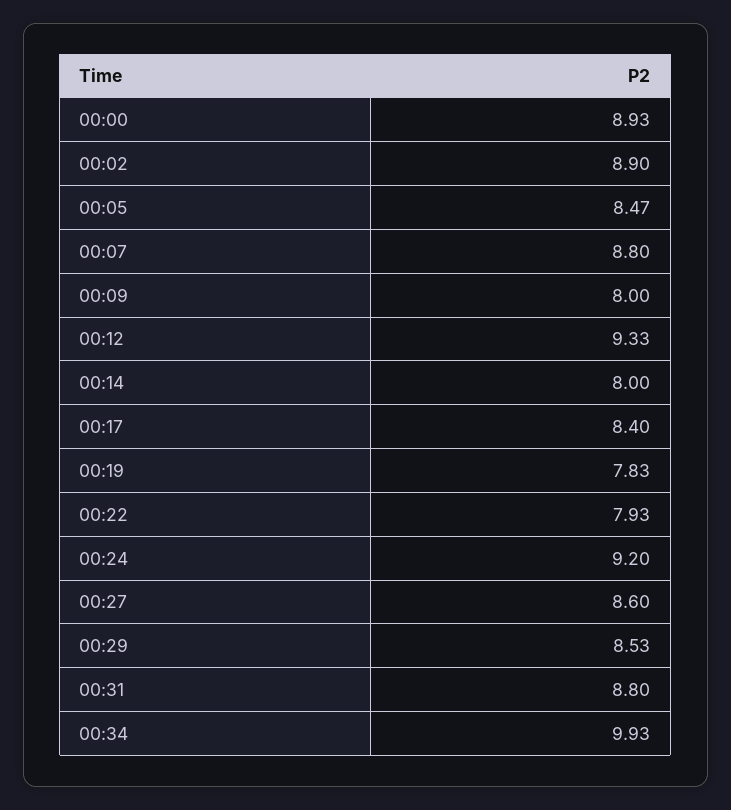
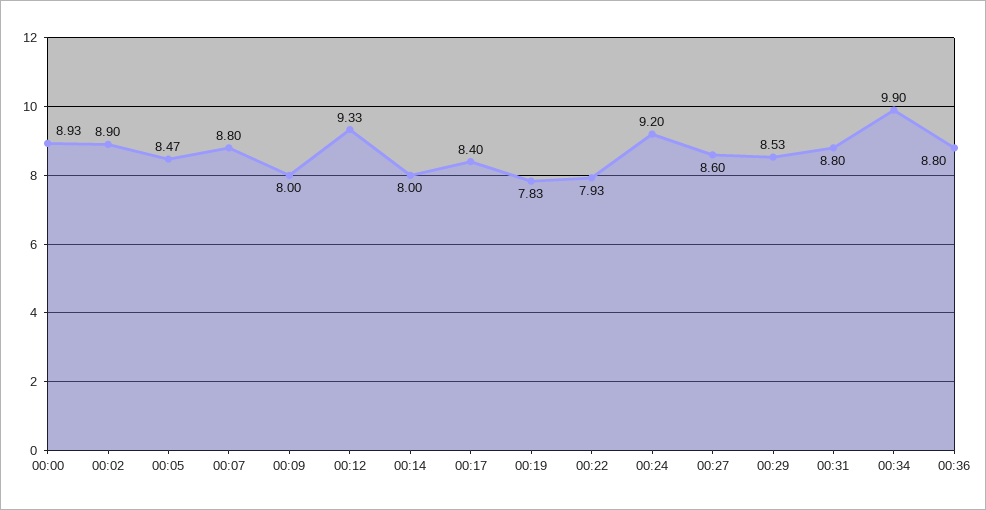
00:34: 9.93 -> 9.9
00:36: none -> 8.8

